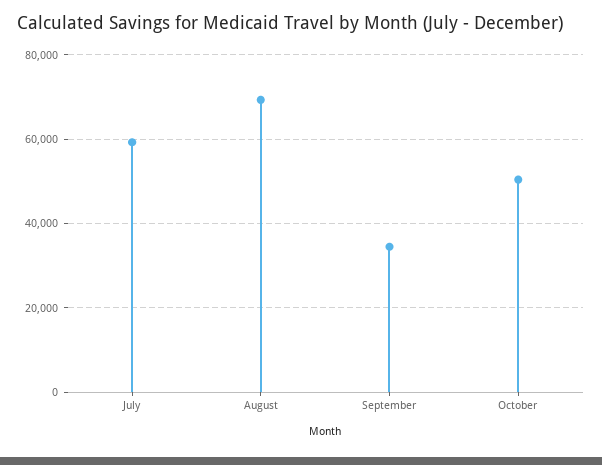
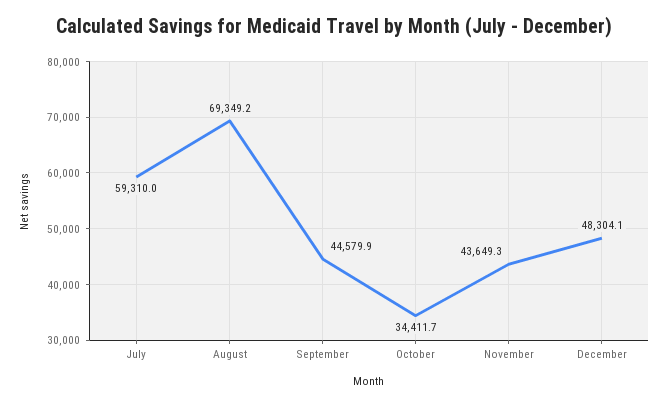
September: 34000 -> 44579.9
October: 50000 -> 34411.7
November: none -> 43649.3
December: none -> 48304.1

